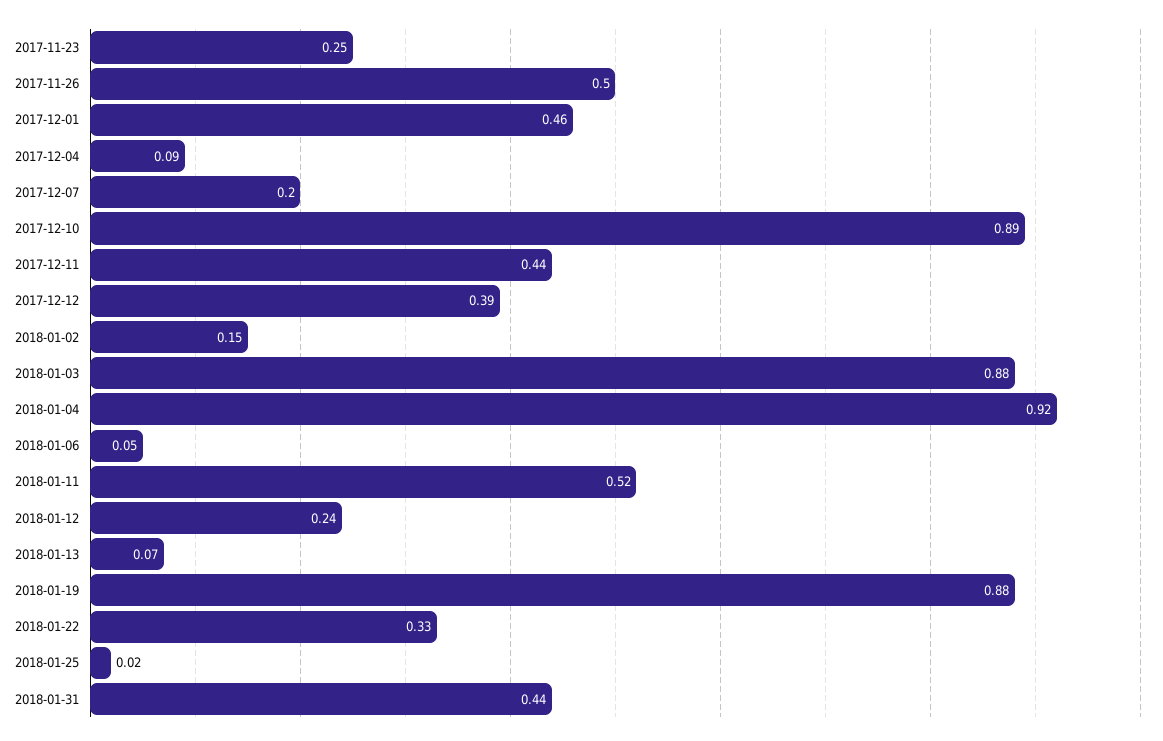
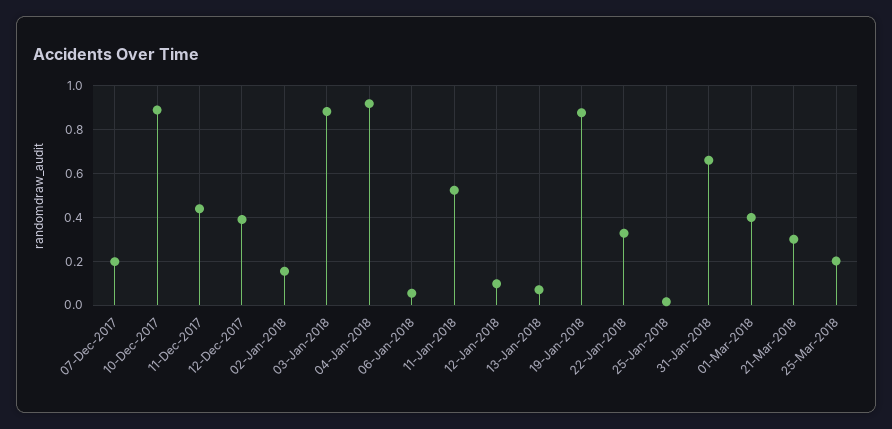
2017-11-23: 0.25 -> none
2017-11-26: 0.5 -> none
2017-12-01: 0.46 -> none
2017-12-04: 0.09 -> none
2018-01-12: 0.24 -> 0.1
2018-01-31: 0.44 -> 0.65
01-Mar-2018: none -> 0.4
21-Mar-2018: none -> 0.3
25-Mar-2018: none -> 0.2

